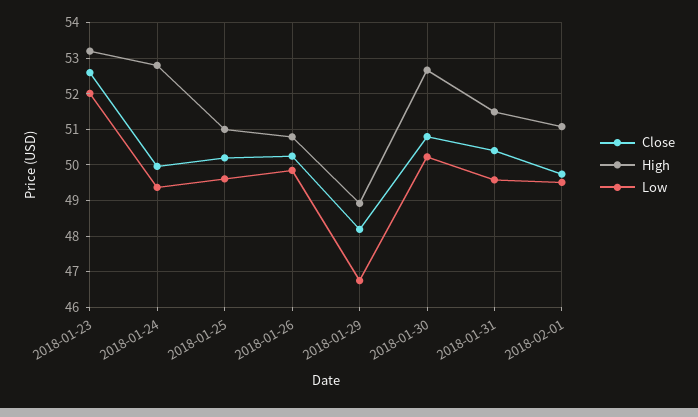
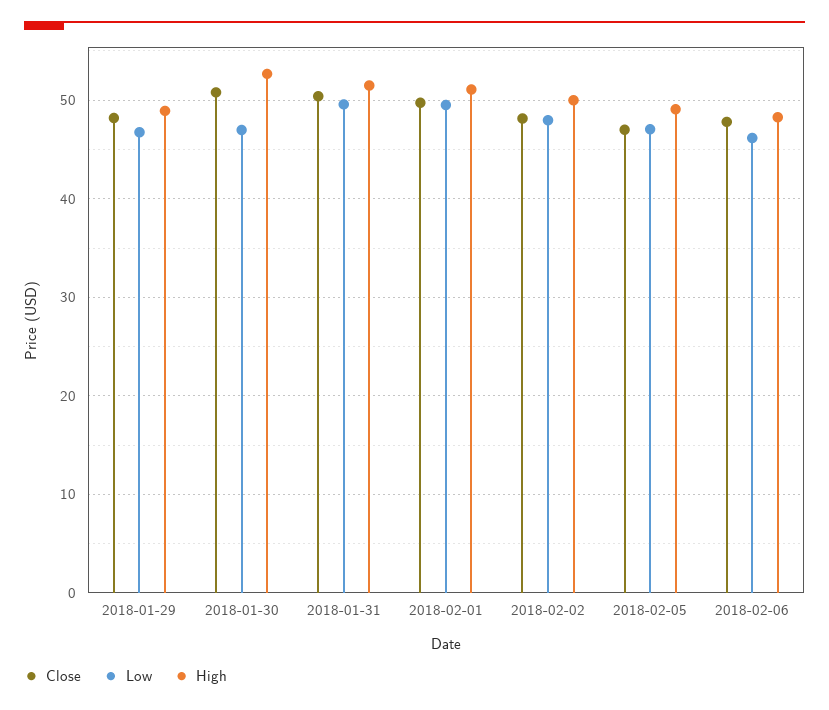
Close, 2018-01-23: 52.6 -> none
High, 2018-01-23: 53.2 -> none
Low, 2018-01-23: 52 -> none
Close, 2018-01-24: 50 -> none
High, 2018-01-24: 52.8 -> none
Low, 2018-01-24: 49.4 -> none
Close, 2018-01-25: 50.2 -> none
High, 2018-01-25: 51 -> none
Low, 2018-01-25: 49.6 -> none
Close, 2018-01-26: 50.2 -> none
High, 2018-01-26: 50.8 -> none
Low, 2018-01-26: 49.8 -> none
Low, 2018-01-30: 50.2 -> 47
Close, 2018-02-02: none -> 48
Low, 2018-02-02: none -> 48
High, 2018-02-02: none -> 50
Close, 2018-02-05: none -> 47
Low, 2018-02-05: none -> 47
High, 2018-02-05: none -> 49
Close, 2018-02-06: none -> 48
Low, 2018-02-06: none -> 46
High, 2018-02-06: none -> 48

